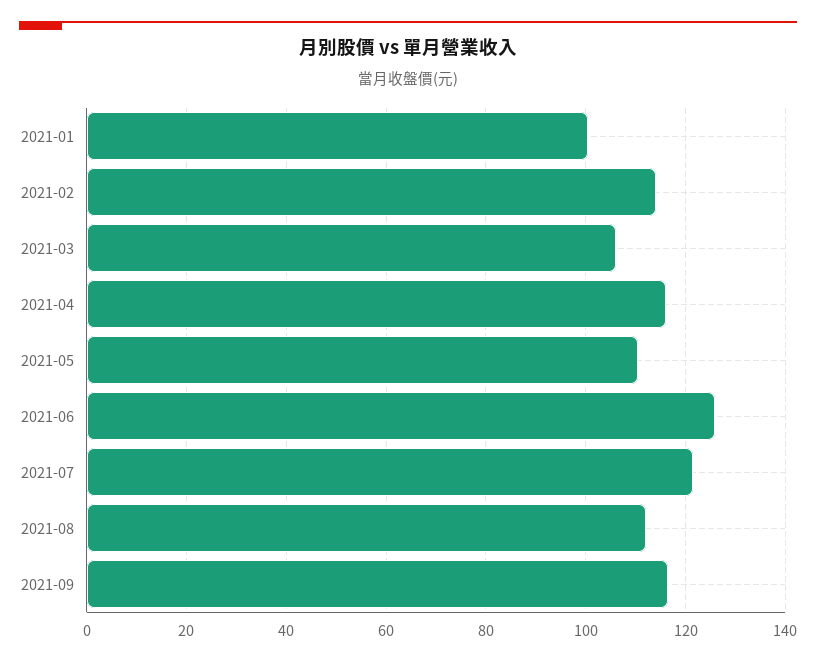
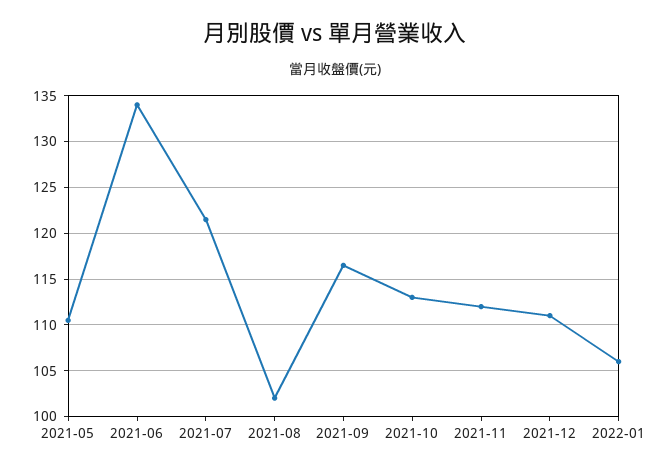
2021-01: 100 -> none
2021-02: 114 -> none
2021-03: 106 -> none
2021-04: 116 -> none
2021-06: 126 -> 134
2021-08: 112 -> 102
2021-10: none -> 113
2021-11: none -> 112
2021-12: none -> 111
2022-01: none -> 106

